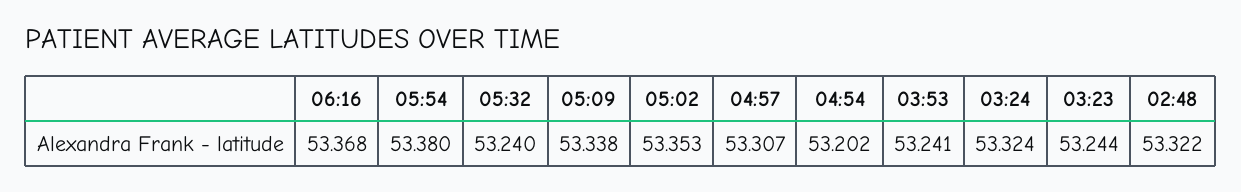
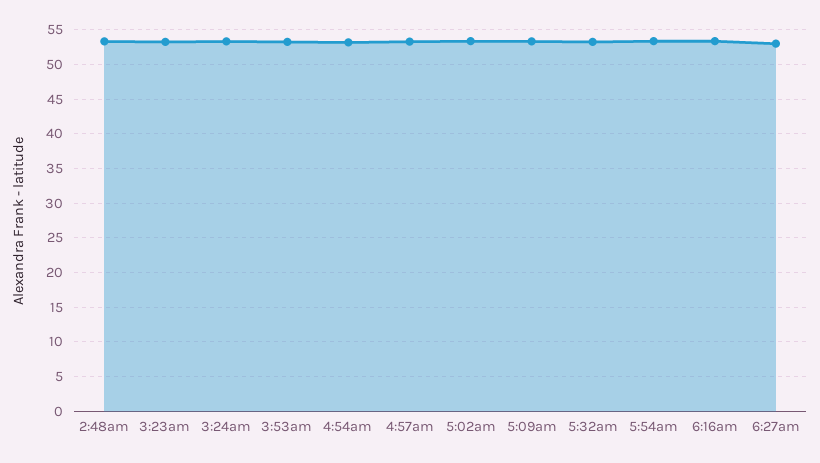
6:27am: none -> 53

